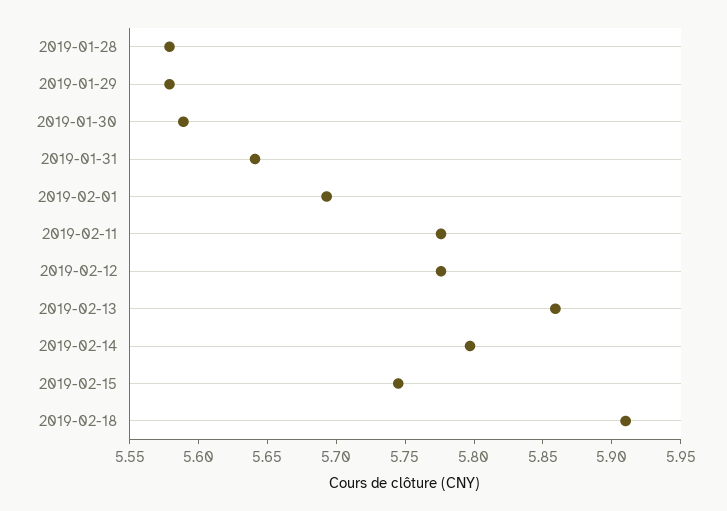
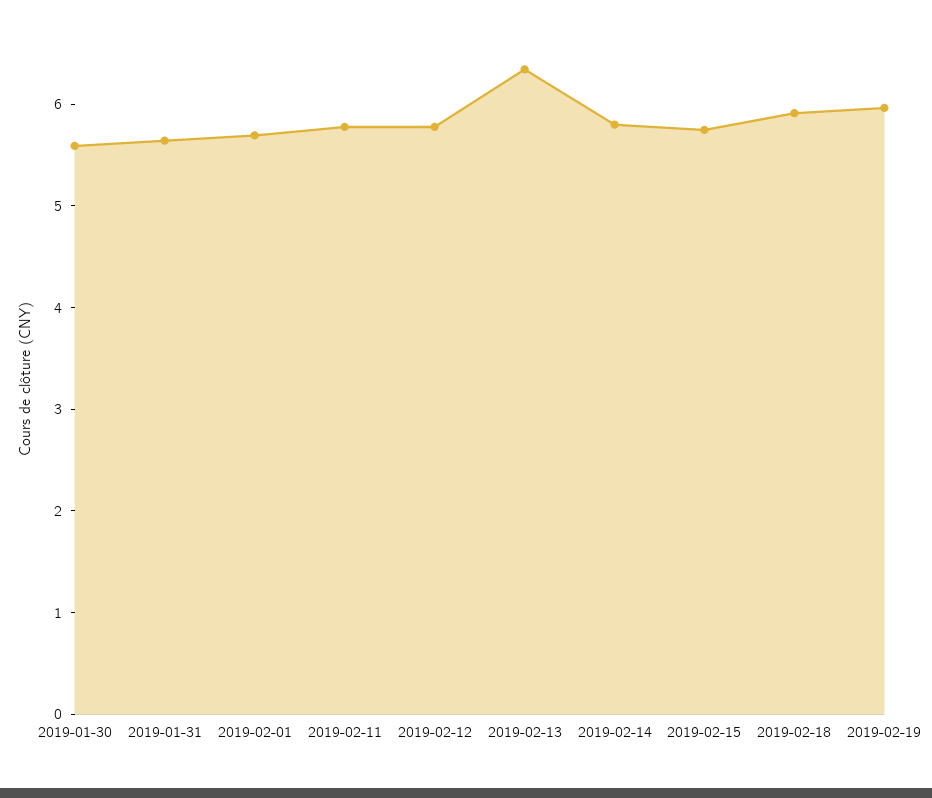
2019-01-28: 5.58 -> none
2019-01-29: 5.58 -> none
2019-02-13: 5.86 -> 6.4
2019-02-19: none -> 6

